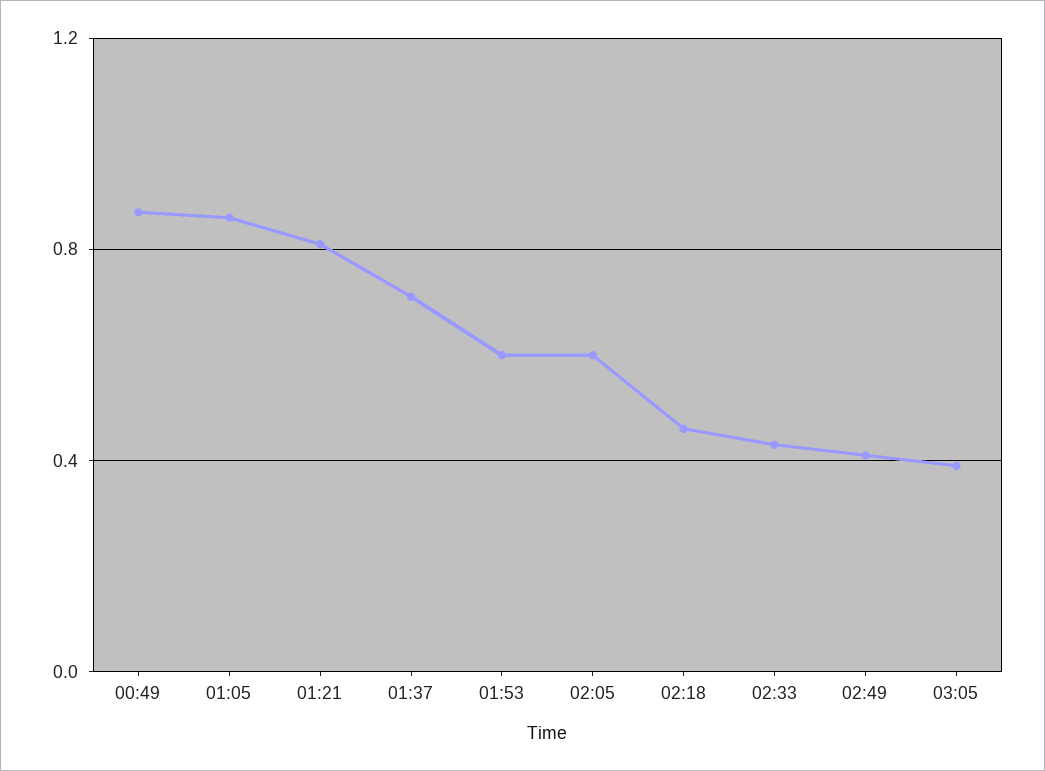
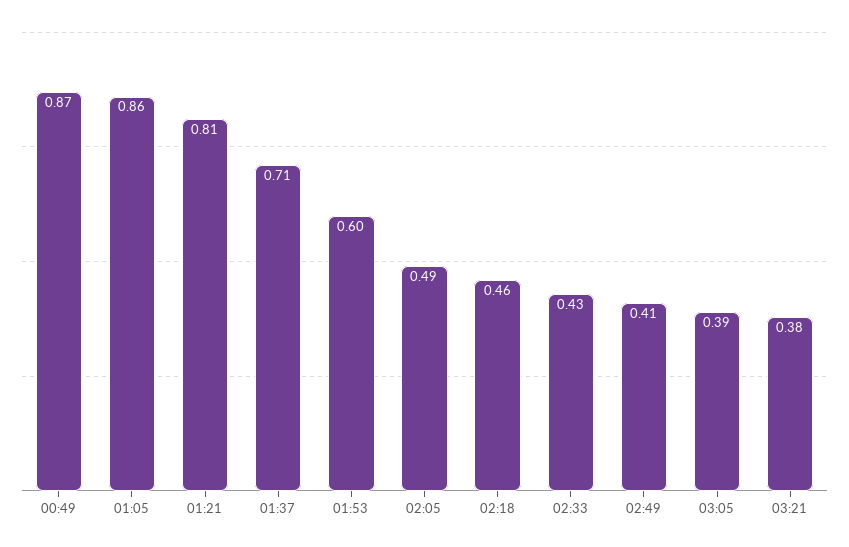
02:05: 0.6 -> 0.49
03:21: none -> 0.38

